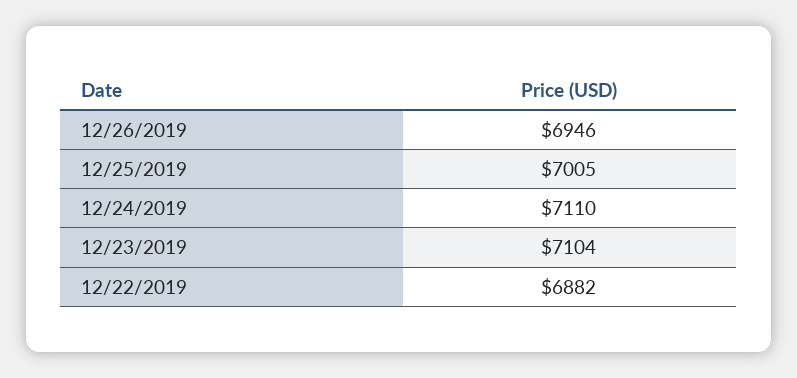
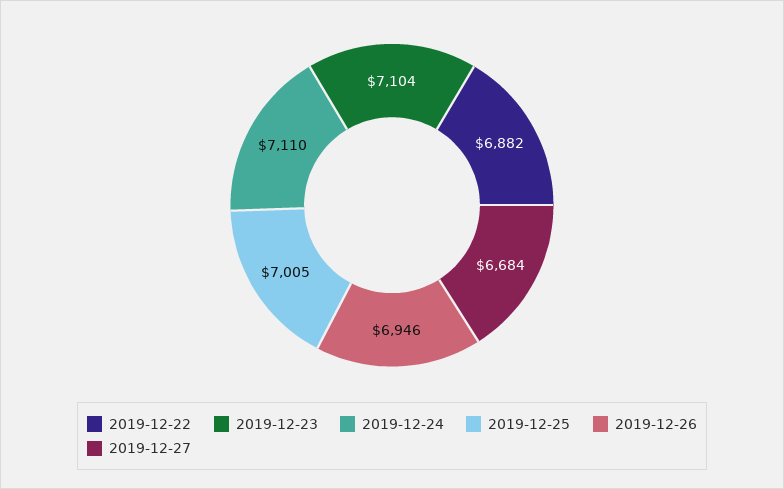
2019-12-27: none -> 6684

